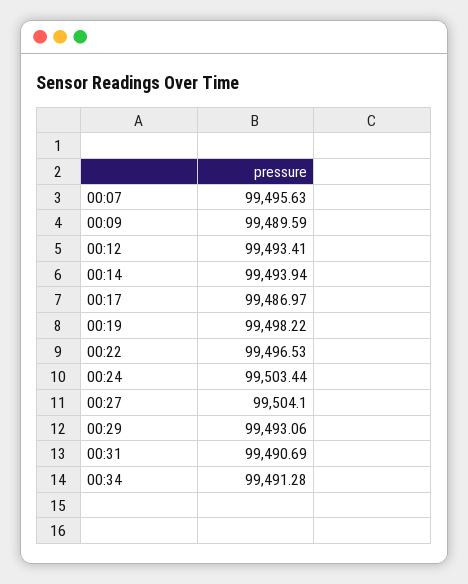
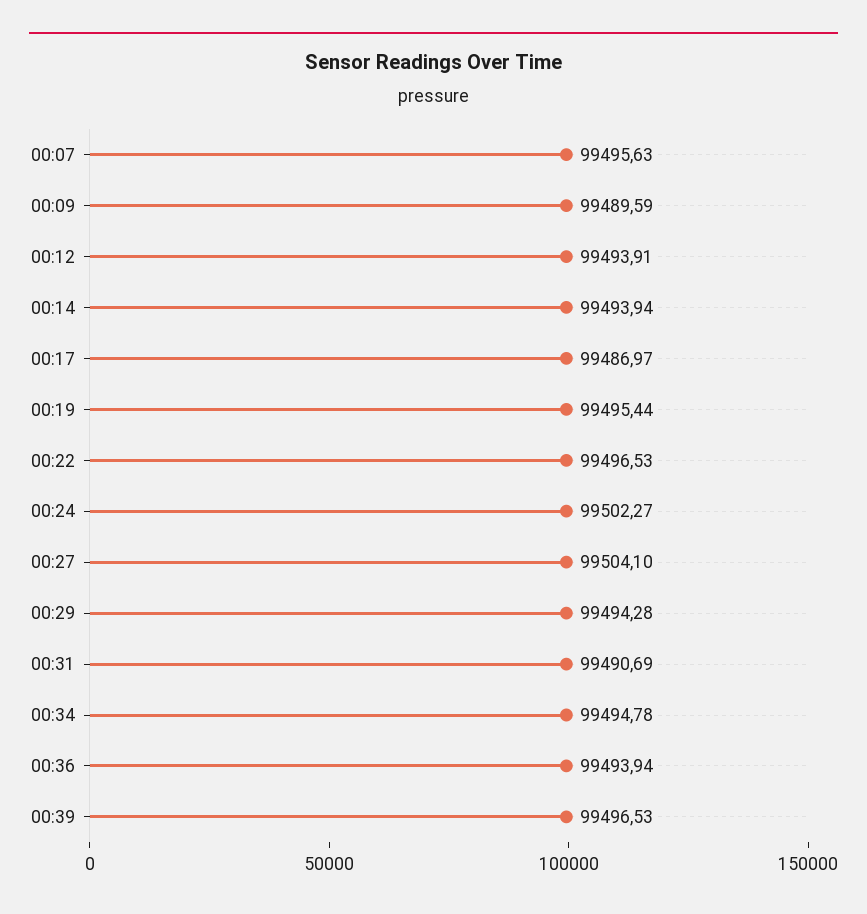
00:12: 99493.41 -> 99493.91
00:19: 99498.22 -> 99495.44
00:24: 99503.44 -> 99502.27
00:29: 99493.06 -> 99494.28
00:34: 99491.28 -> 99494.78
00:36: none -> 99493.94
00:39: none -> 99496.53

